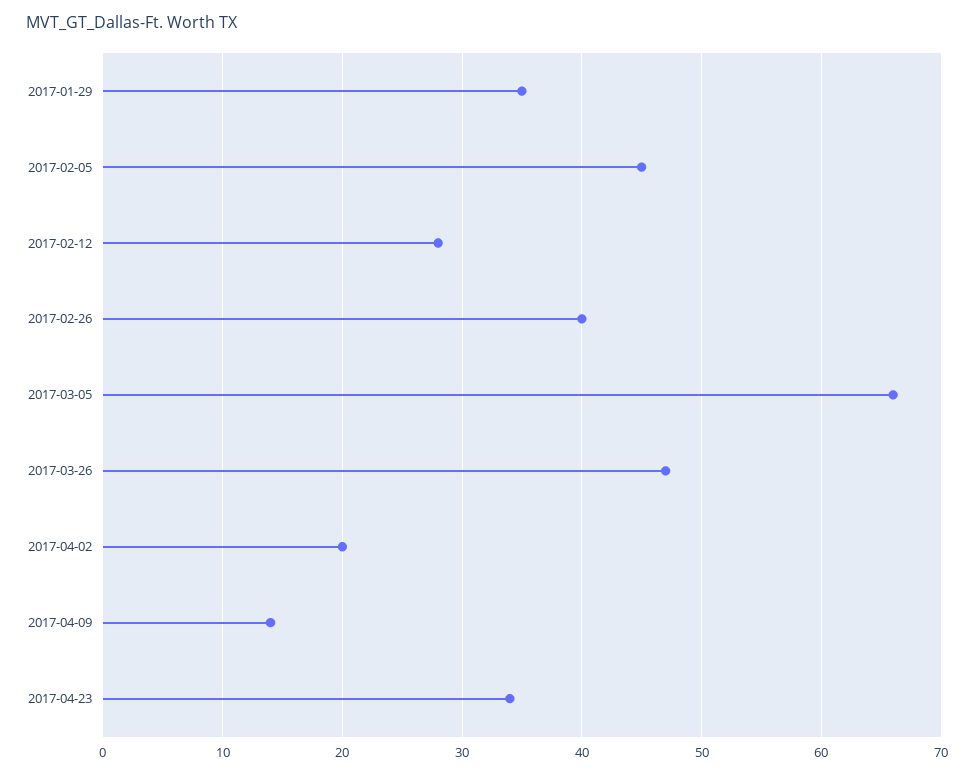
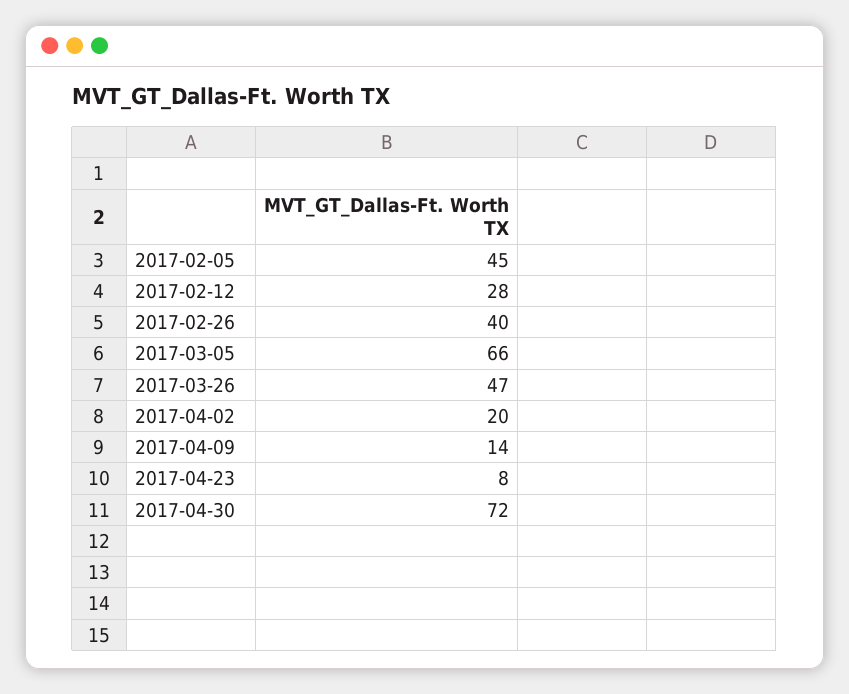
2017-01-29: 35 -> none
2017-04-23: 34 -> 8
2017-04-30: none -> 72

